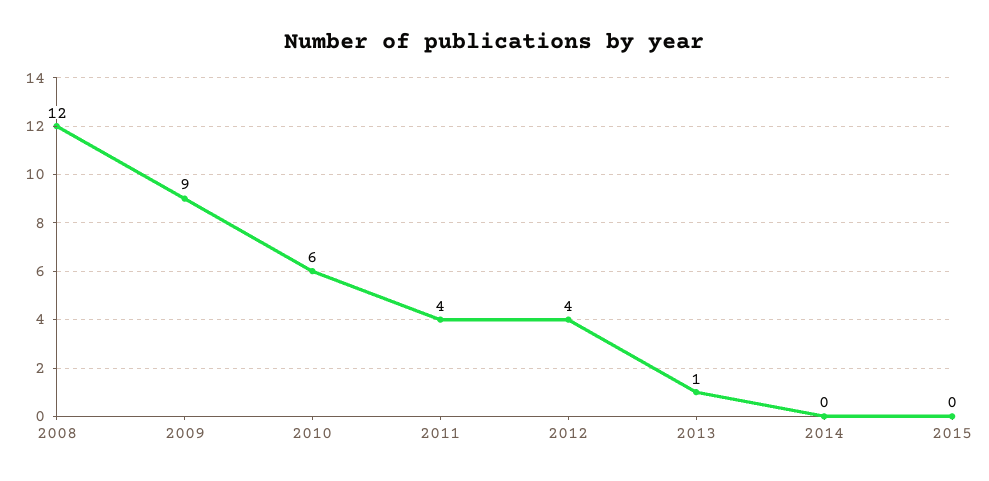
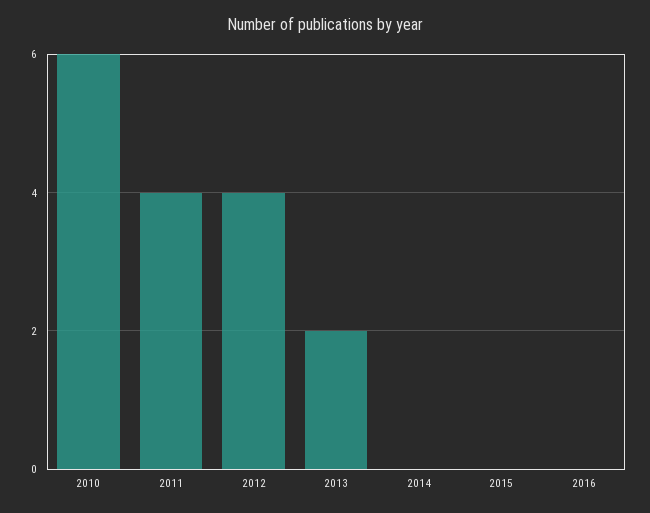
2008: 12 -> none
2009: 9 -> none
2013: 1 -> 2
2016: none -> 0

